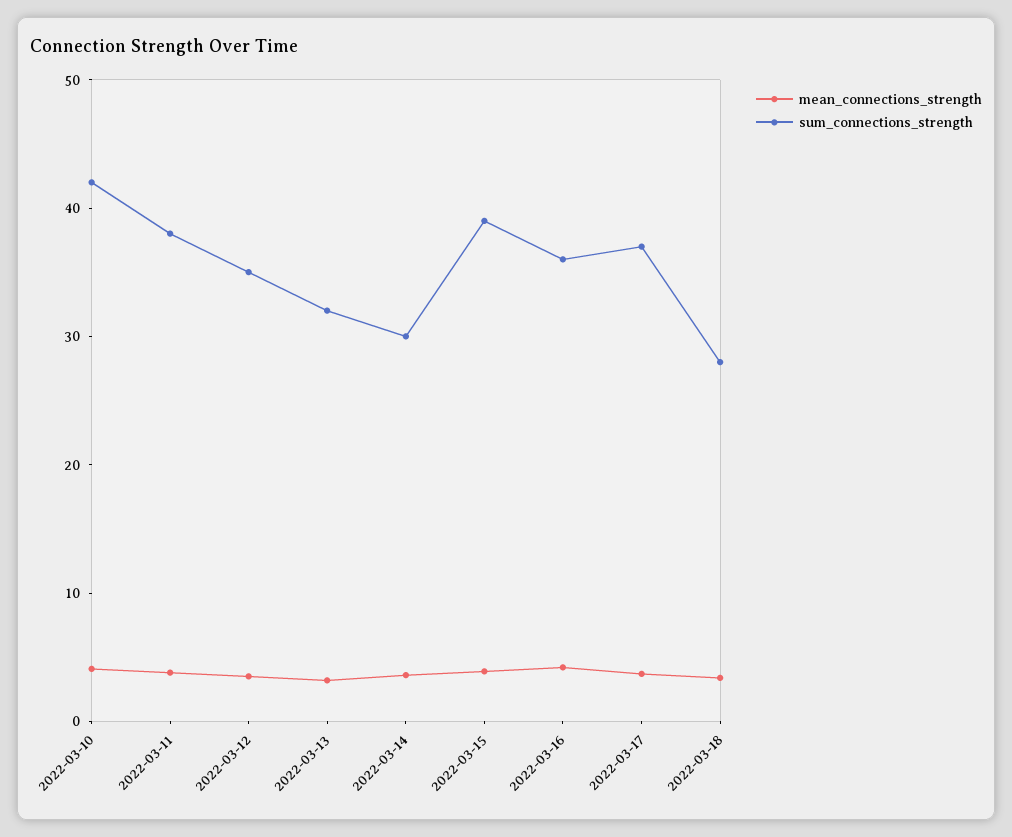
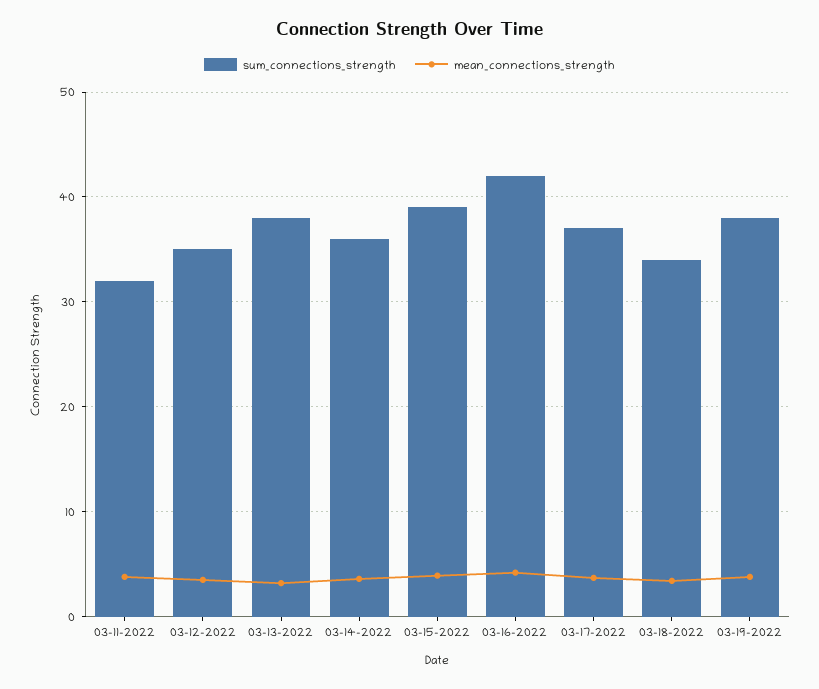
mean_connections_strength, 2022-03-10: 4 -> none
sum_connections_strength, 2022-03-10: 42 -> none
sum_connections_strength, 2022-03-11: 38 -> 32
sum_connections_strength, 2022-03-13: 32 -> 38
sum_connections_strength, 2022-03-14: 30 -> 36
sum_connections_strength, 2022-03-16: 36 -> 42
sum_connections_strength, 2022-03-18: 28 -> 34
sum_connections_strength, 03-19-2022: none -> 38
mean_connections_strength, 03-19-2022: none -> 4

